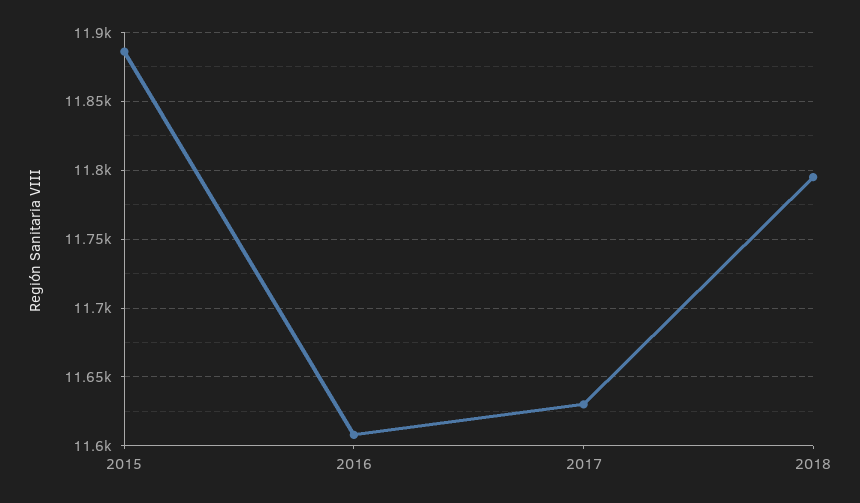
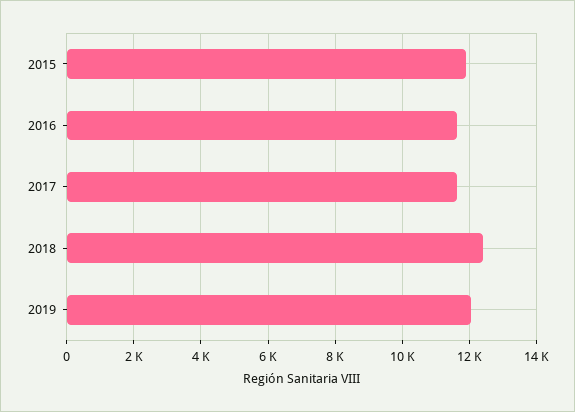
2018: 11795 -> 12400
2019: none -> 12000

